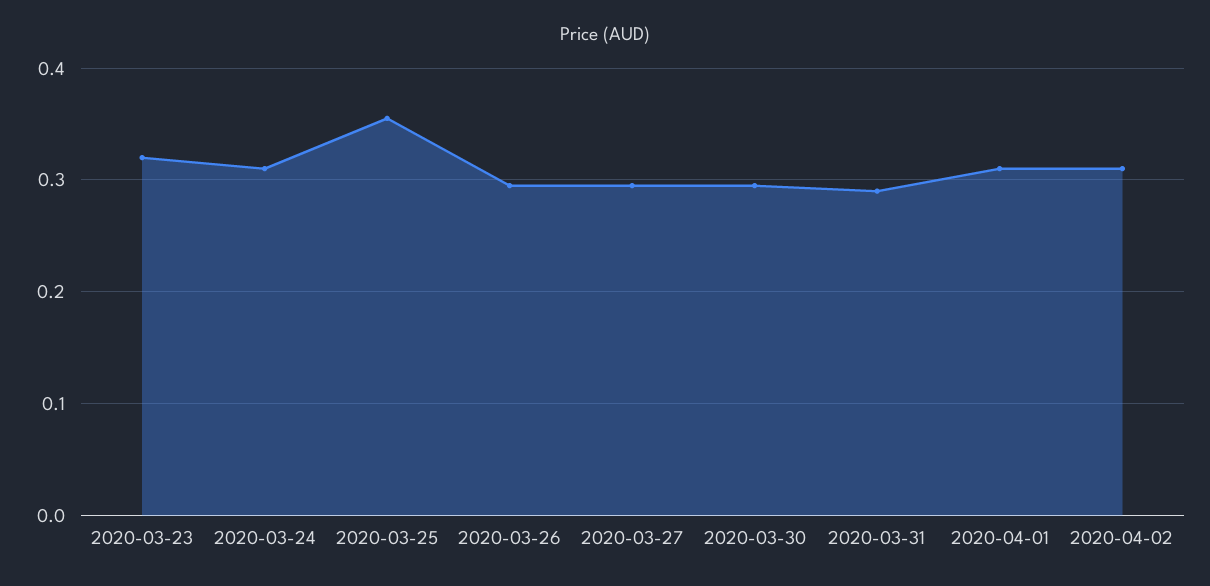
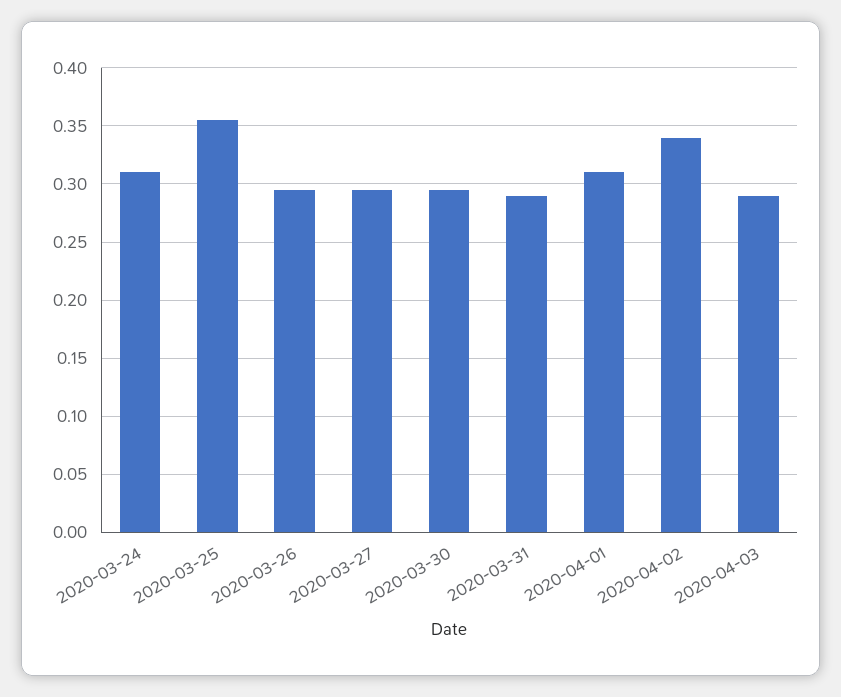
2020-03-23: 0.32 -> none
2020-04-02: 0.31 -> 0.34
2020-04-03: none -> 0.29

